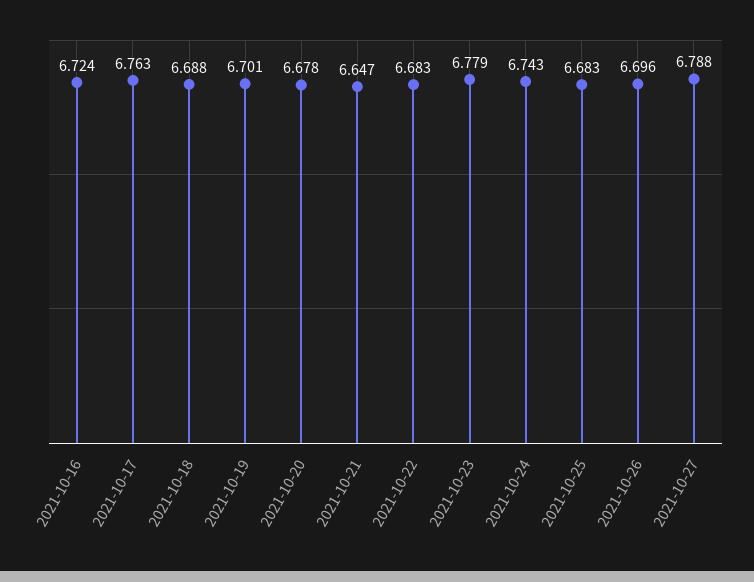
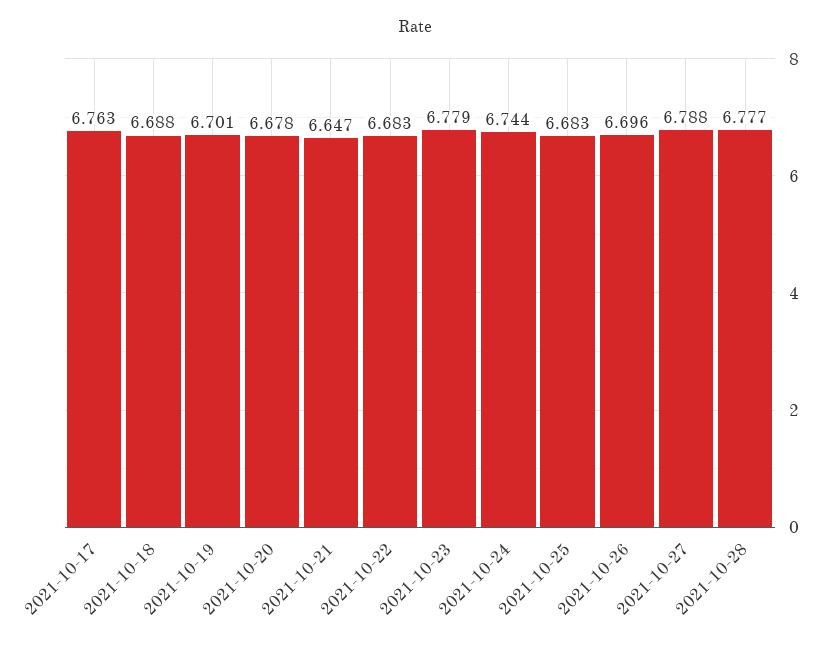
2021-10-16: 6.724 -> none
2021-10-24: 6.743 -> 6.744
2021-10-28: none -> 6.777

